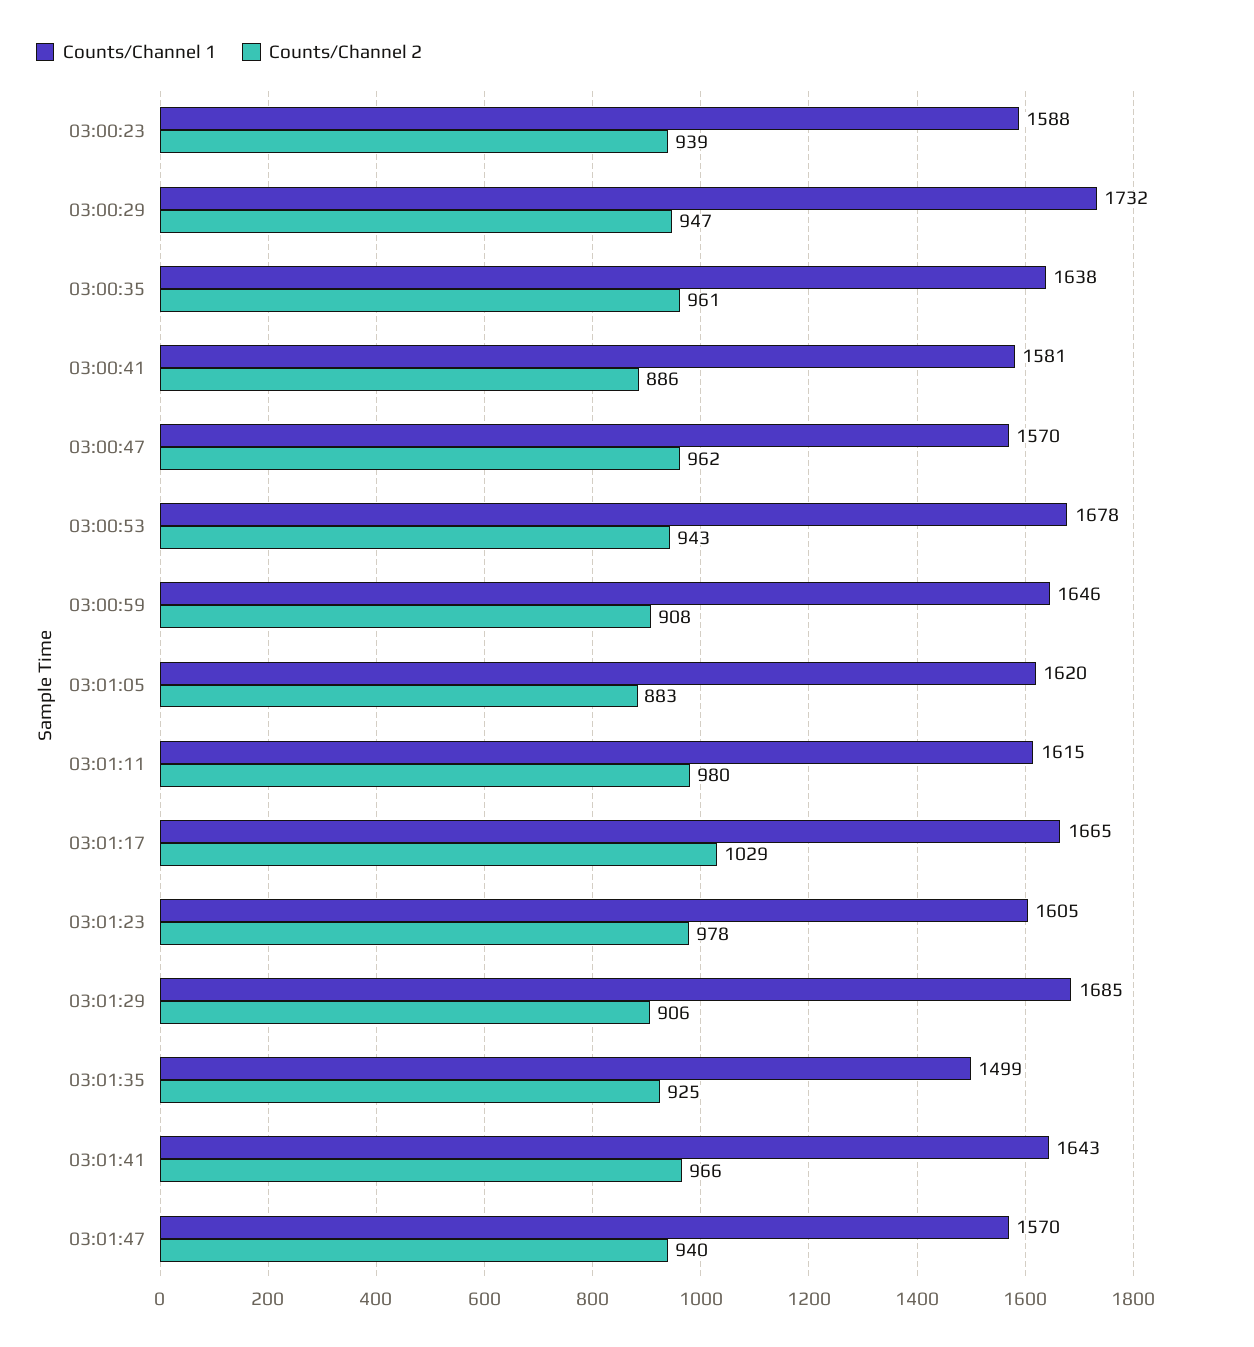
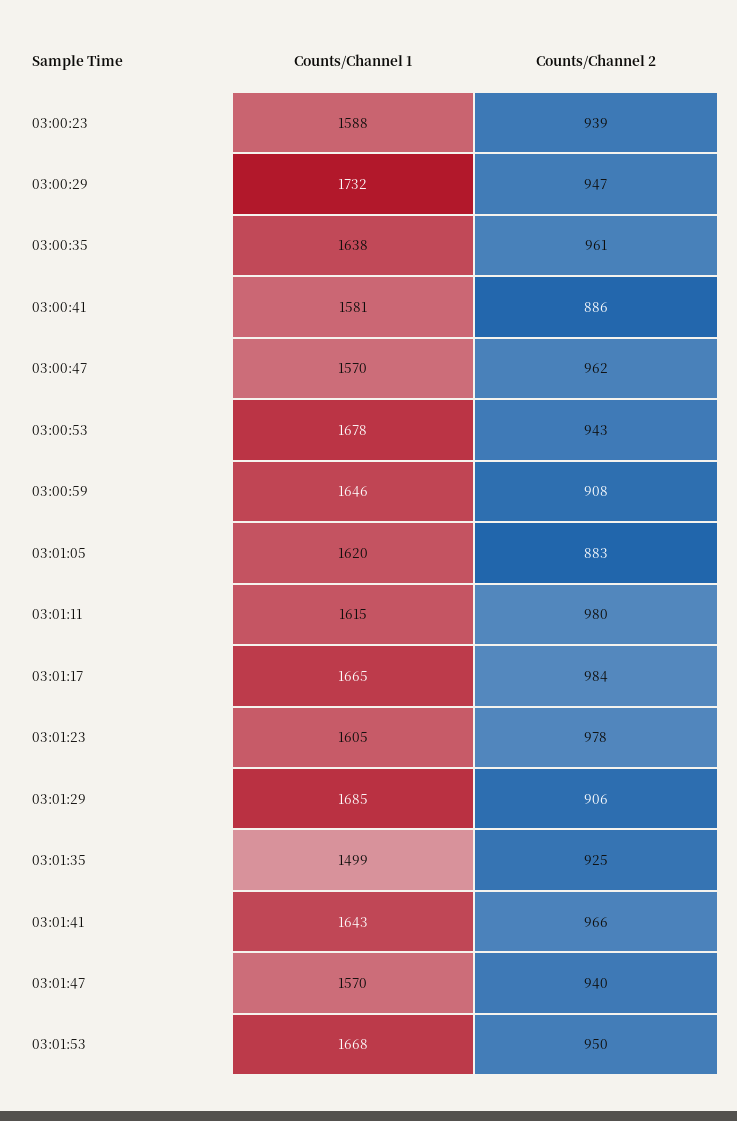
Counts/Channel 2, 03:01:17: 1029 -> 984
Counts/Channel 1, 03:01:53: none -> 1668
Counts/Channel 2, 03:01:53: none -> 950

